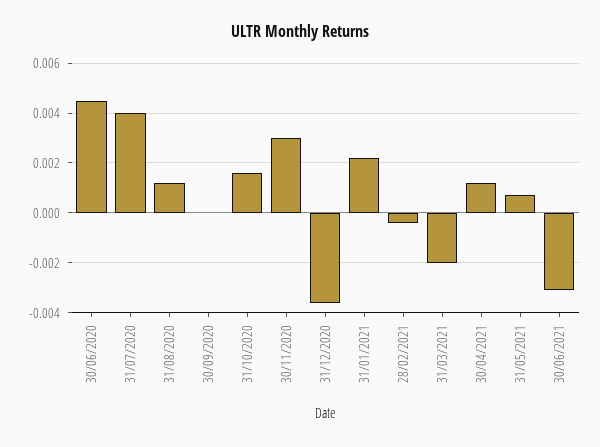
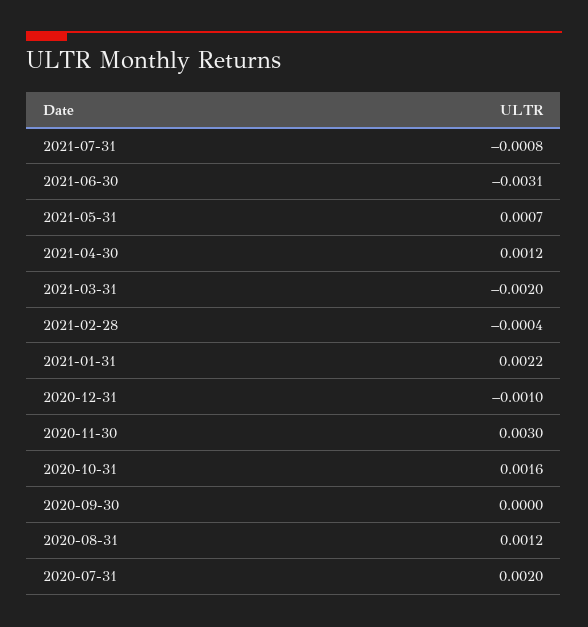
30/06/2020: 0.0045 -> none
31/07/2020: 0.004 -> 0.002
31/12/2020: -0.0035 -> -0.001
2021-07-31: none -> -0.0008

